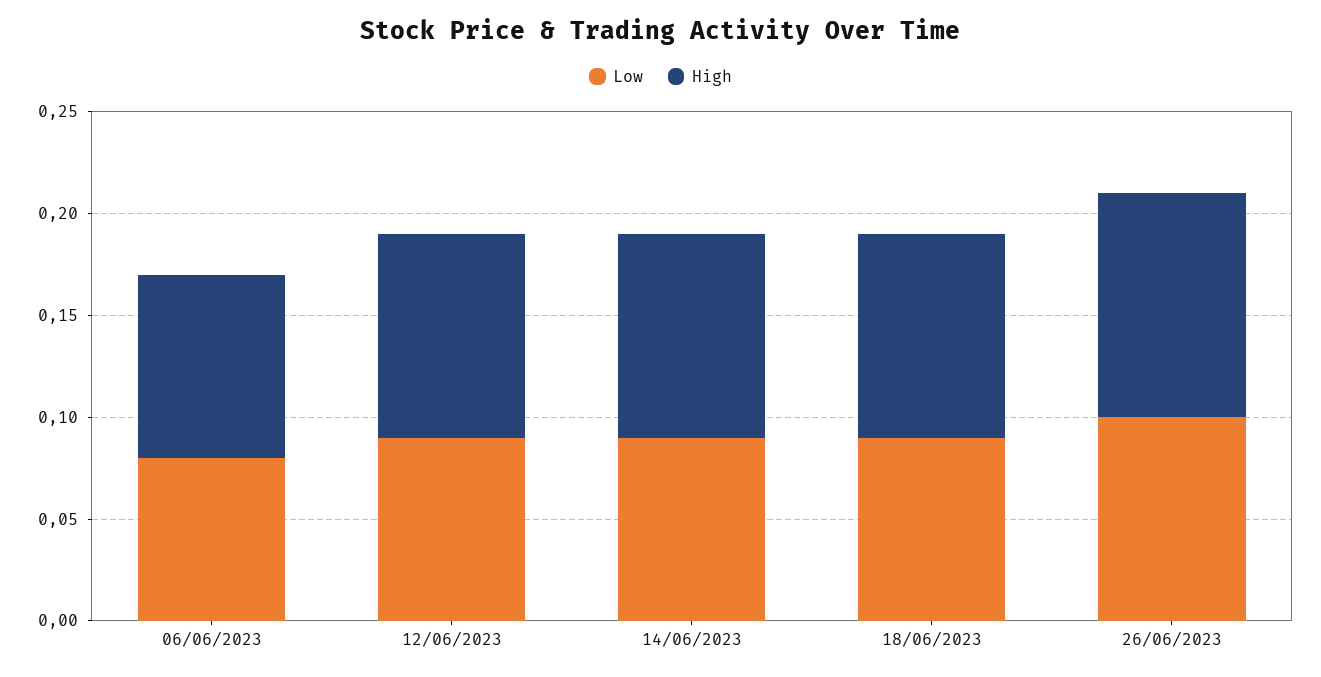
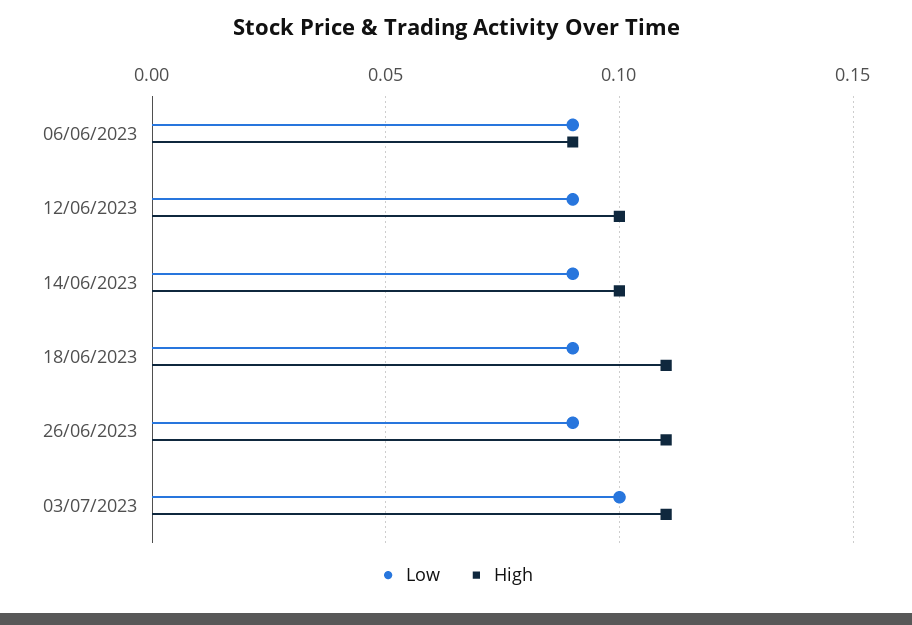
Low, 06/06/2023: 0.08 -> 0.09
High, 18/06/2023: 0.1 -> 0.11
Low, 26/06/2023: 0.1 -> 0.09
Low, 03/07/2023: none -> 0.1
High, 03/07/2023: none -> 0.11

